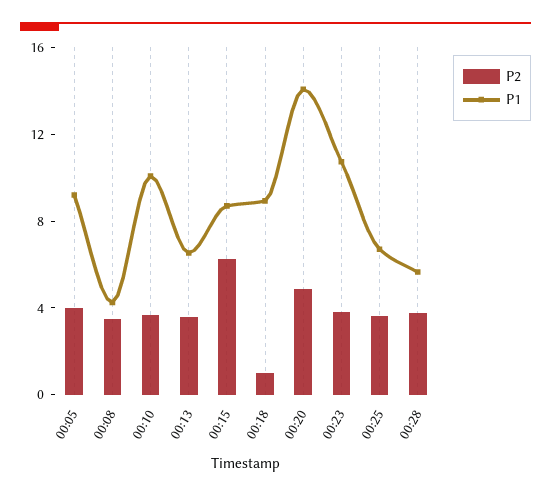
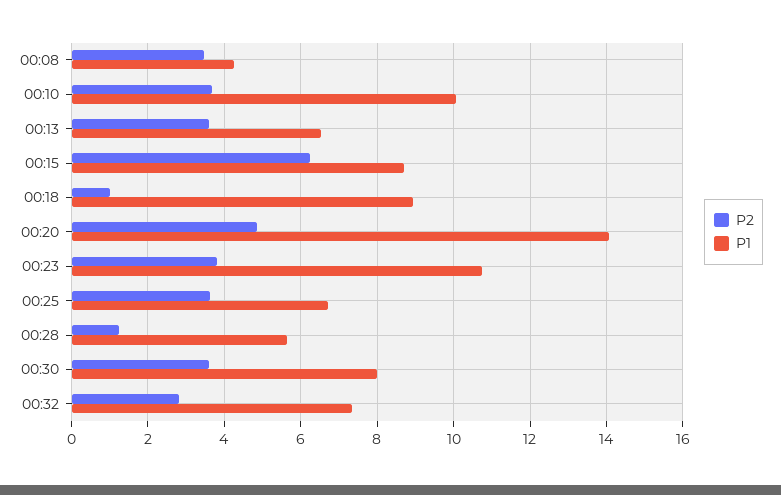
P2, 00:05: 4 -> none
P1, 00:05: 9 -> none
P2, 00:28: 4 -> 1.2
P2, 00:30: none -> 3.6
P1, 00:30: none -> 8
P2, 00:32: none -> 2.8
P1, 00:32: none -> 7.4

